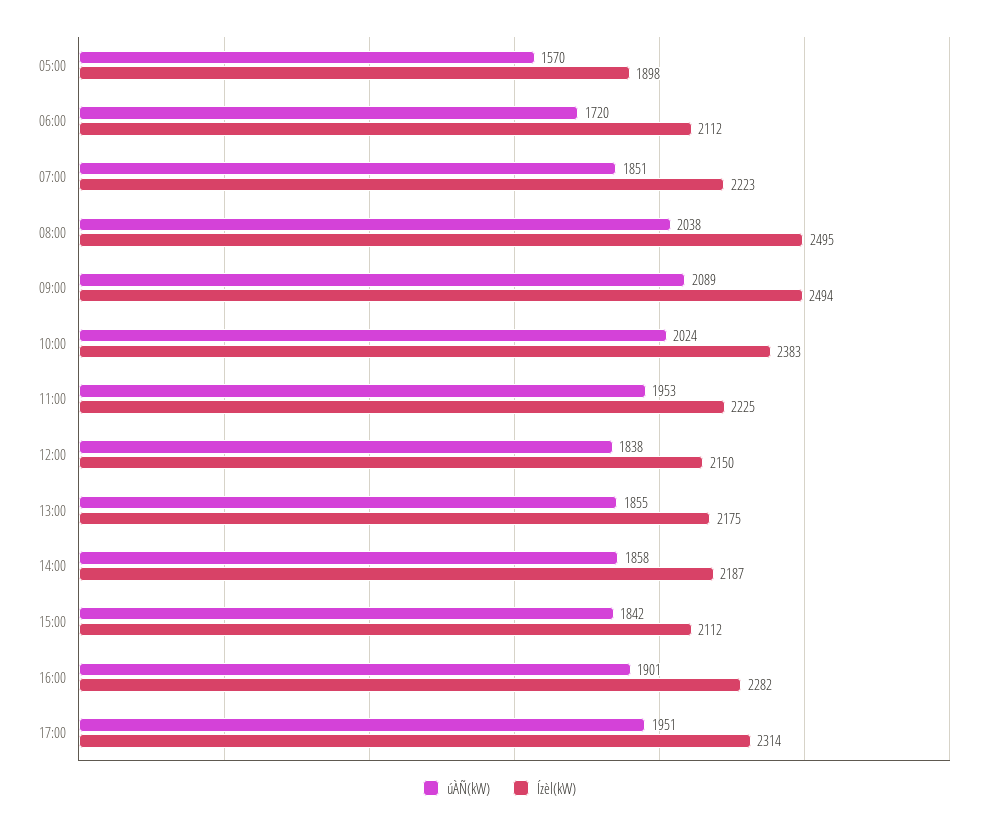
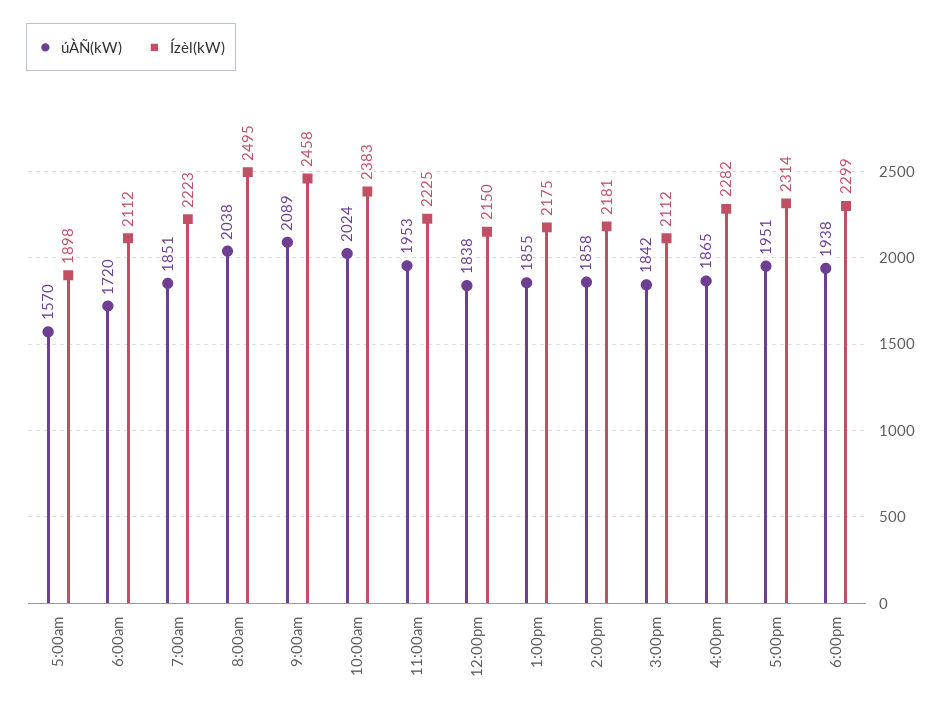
Ízèl(kW), 09:00: 2494 -> 2458
Ízèl(kW), 14:00: 2187 -> 2181
úÀÑ(kW), 16:00: 1901 -> 1865
úÀÑ(kW), 6:00pm: none -> 1938
Ízèl(kW), 6:00pm: none -> 2299

